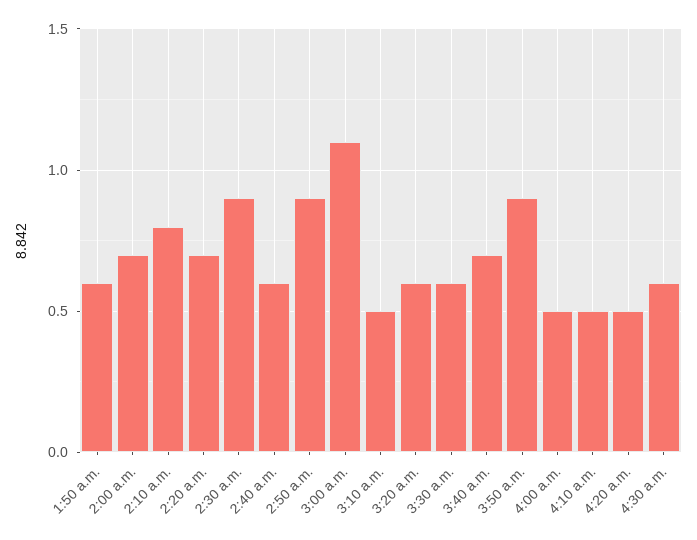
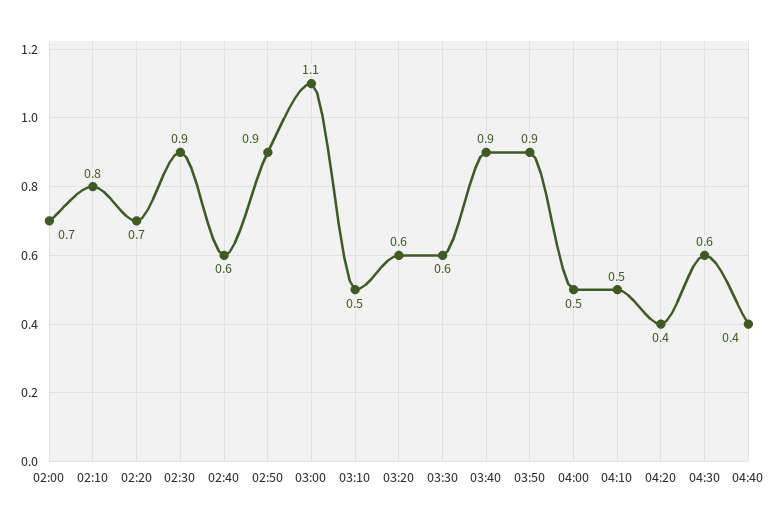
1:50 a.m.: 0.6 -> none
3:40 a.m.: 0.7 -> 0.9
4:20 a.m.: 0.5 -> 0.4
04:40: none -> 0.4

